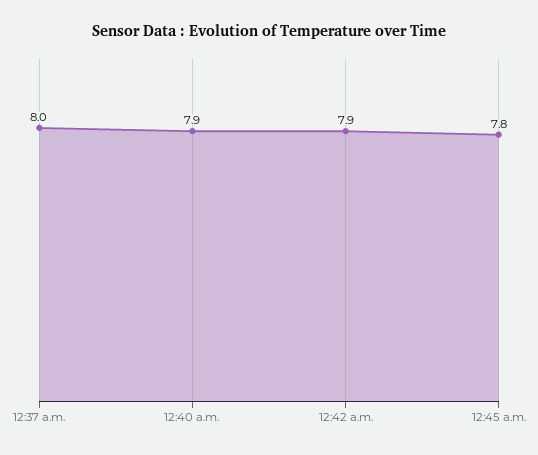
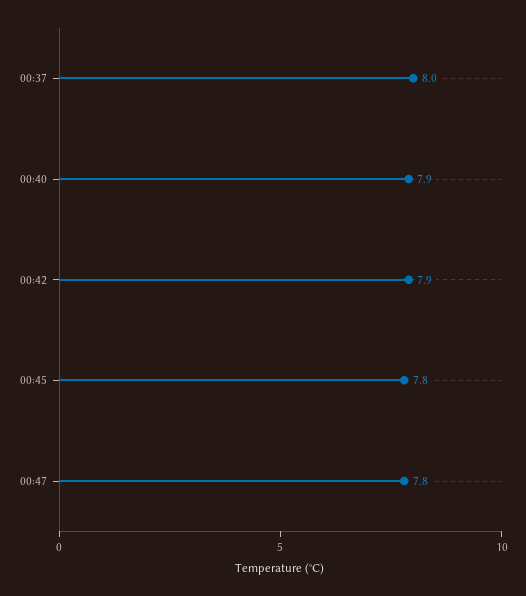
00:47: none -> 7.8

